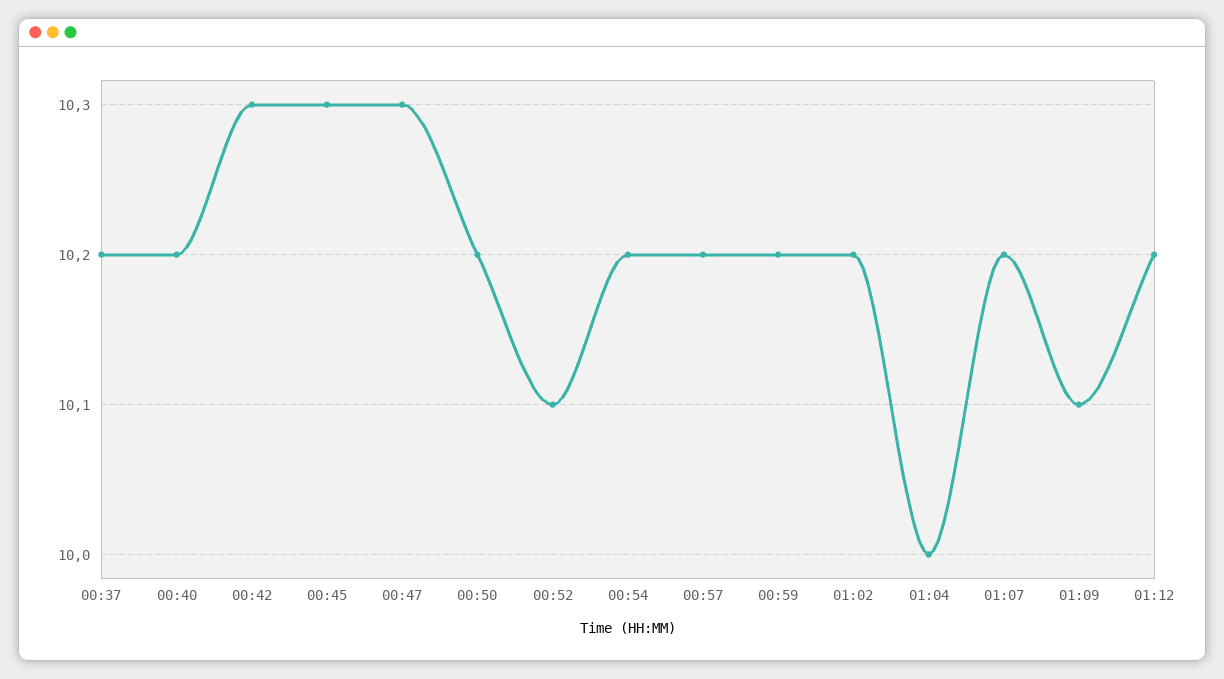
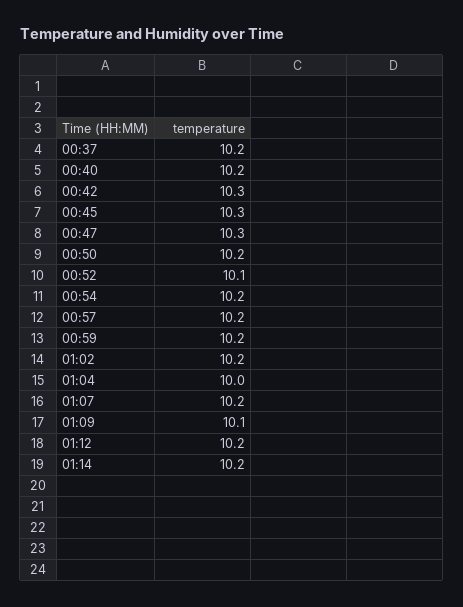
01:14: none -> 10.2

